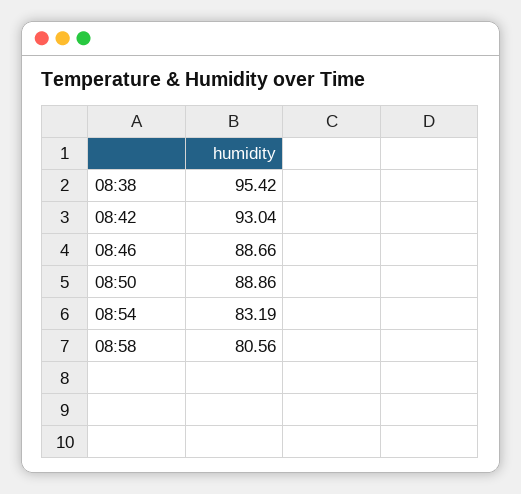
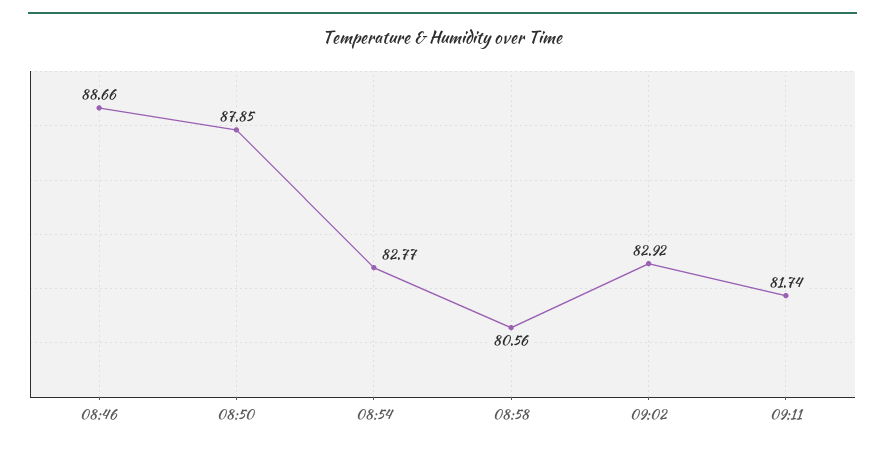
08:38: 95.42 -> none
08:42: 93.04 -> none
08:50: 88.86 -> 87.85
08:54: 83.19 -> 82.77
09:02: none -> 82.92
09:11: none -> 81.74

